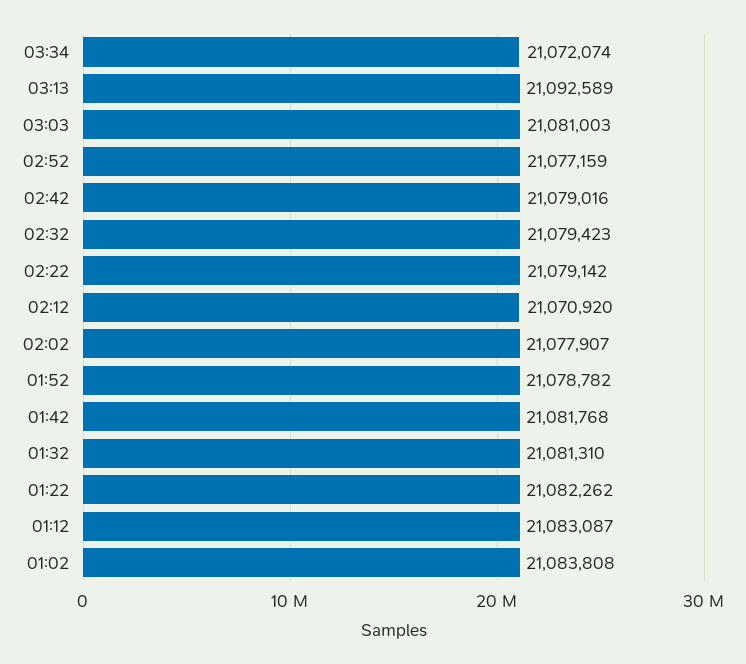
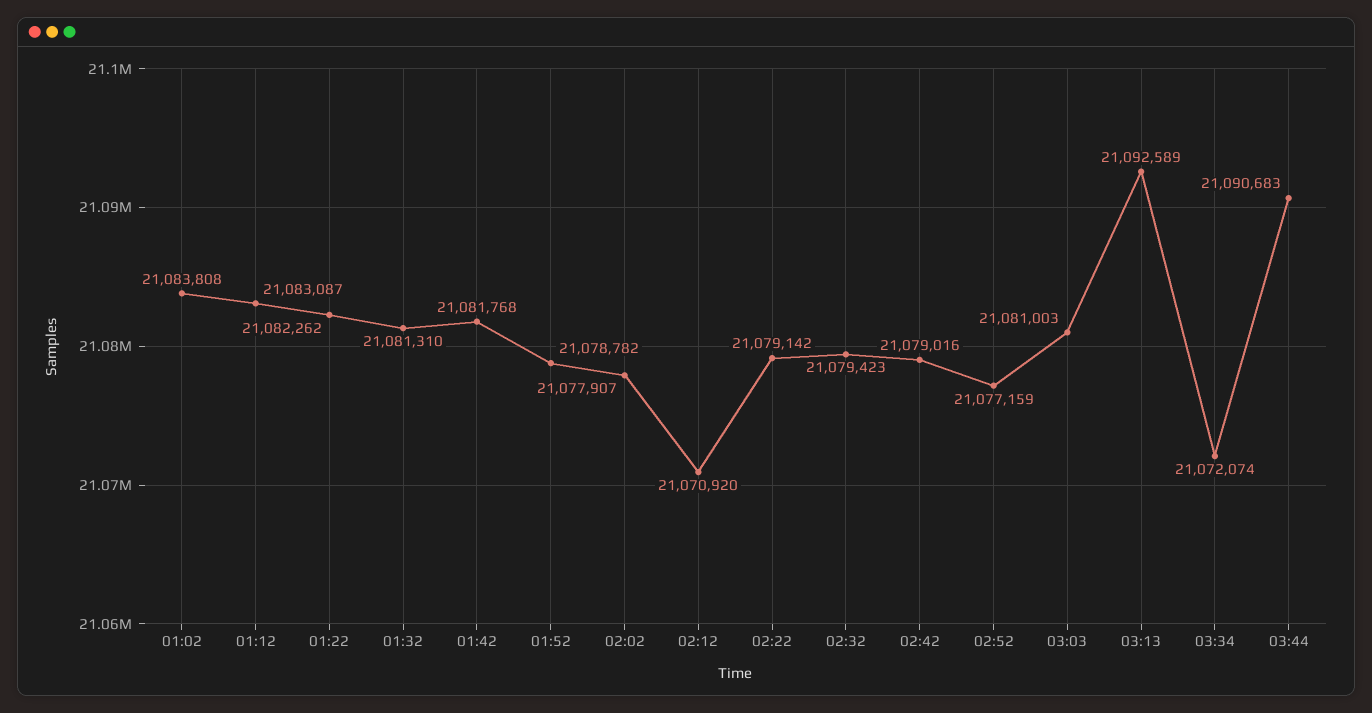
03:44: none -> 21090683

